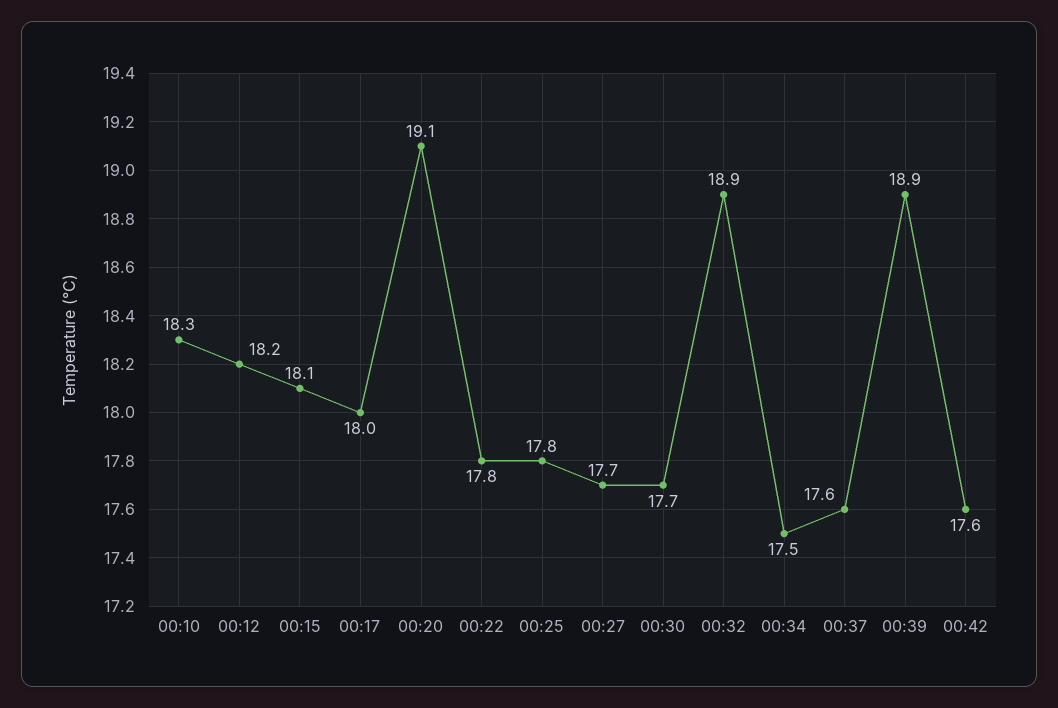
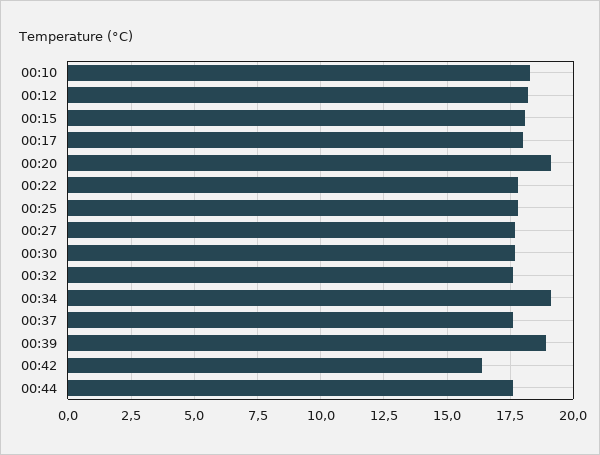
00:32: 18.9 -> 17.5
00:34: 17.5 -> 19
00:42: 17.6 -> 16.5
00:44: none -> 17.5

